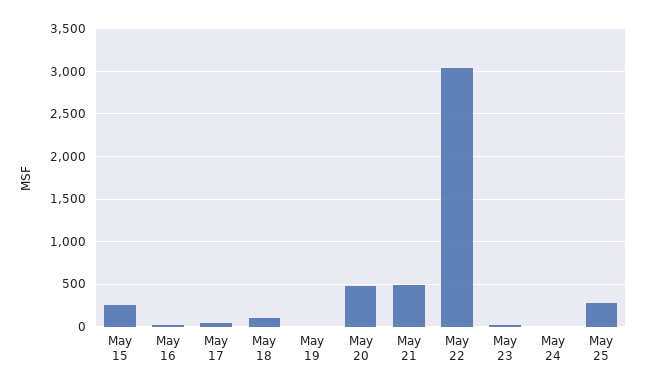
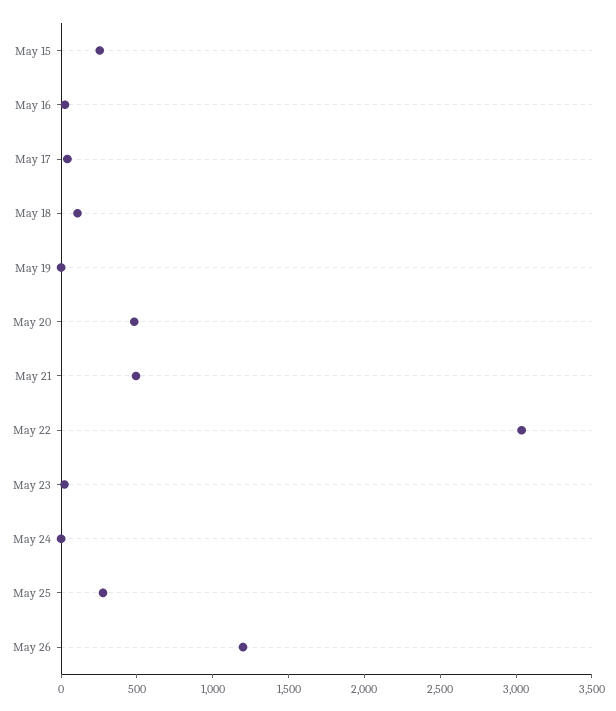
May 26: none -> 1200

